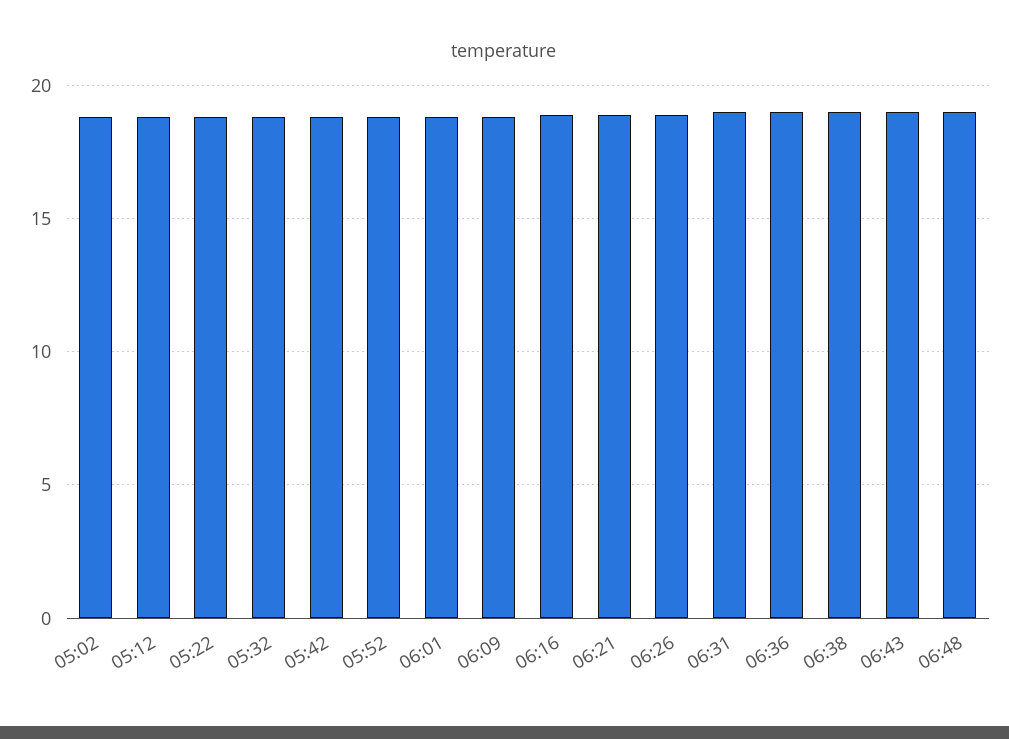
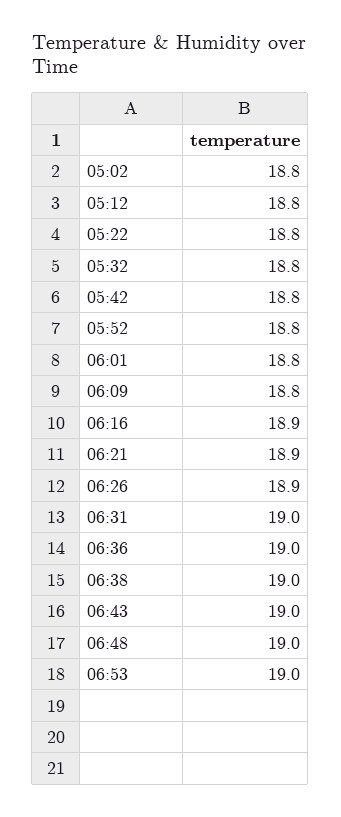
06:53: none -> 19

